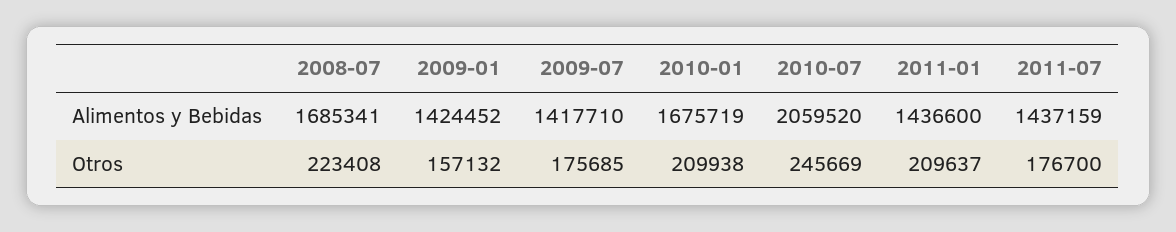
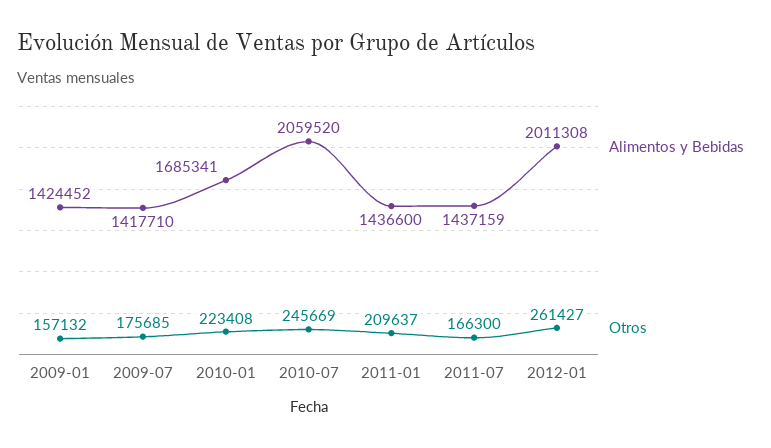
Alimentos y Bebidas, 2008-07: 1685341 -> none
Alimentos y Bebidas, 2010-01: 1675719 -> 1685341
Otros, 2008-07: 223408 -> none
Otros, 2010-01: 209938 -> 223408
Otros, 2011-07: 176700 -> 166300
Alimentos y Bebidas, 2012-01: none -> 2011308
Otros, 2012-01: none -> 261427

